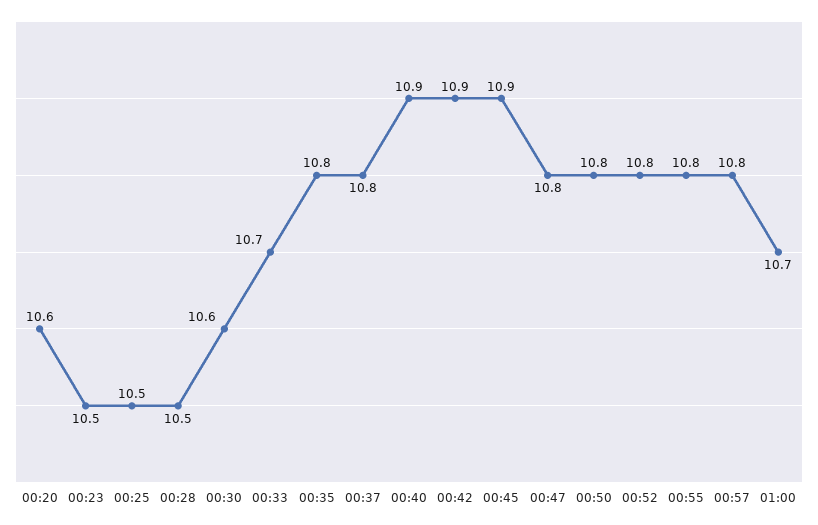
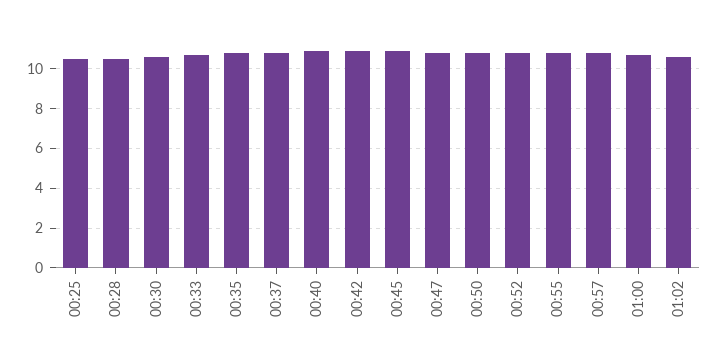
00:20: 10.6 -> none
00:23: 10.5 -> none
01:02: none -> 10.5

